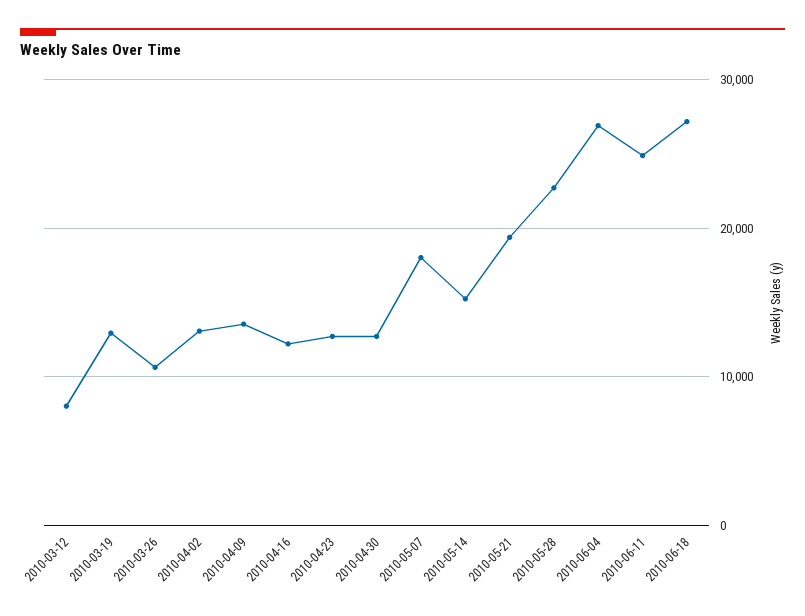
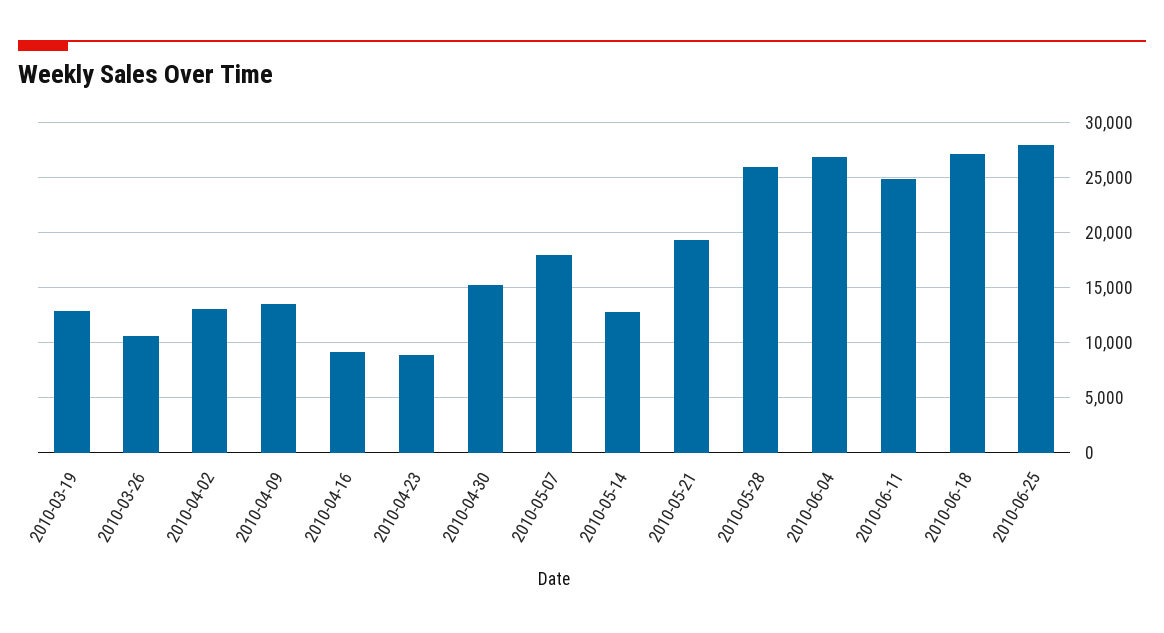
2010-03-12: 8000 -> none
2010-04-16: 12000 -> 9000
2010-04-23: 13000 -> 9000
2010-04-30: 13000 -> 15000
2010-05-14: 15000 -> 13000
2010-05-28: 23000 -> 26000
2010-06-25: none -> 28000

